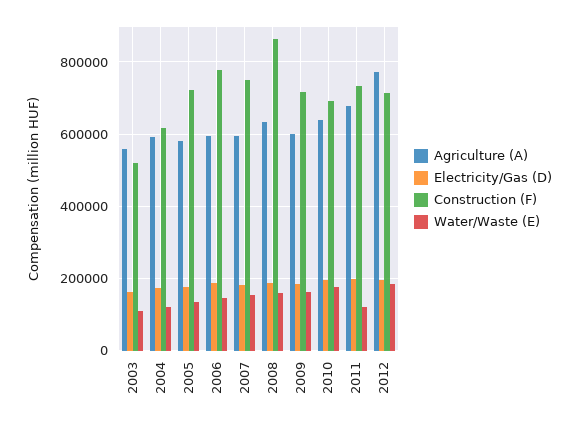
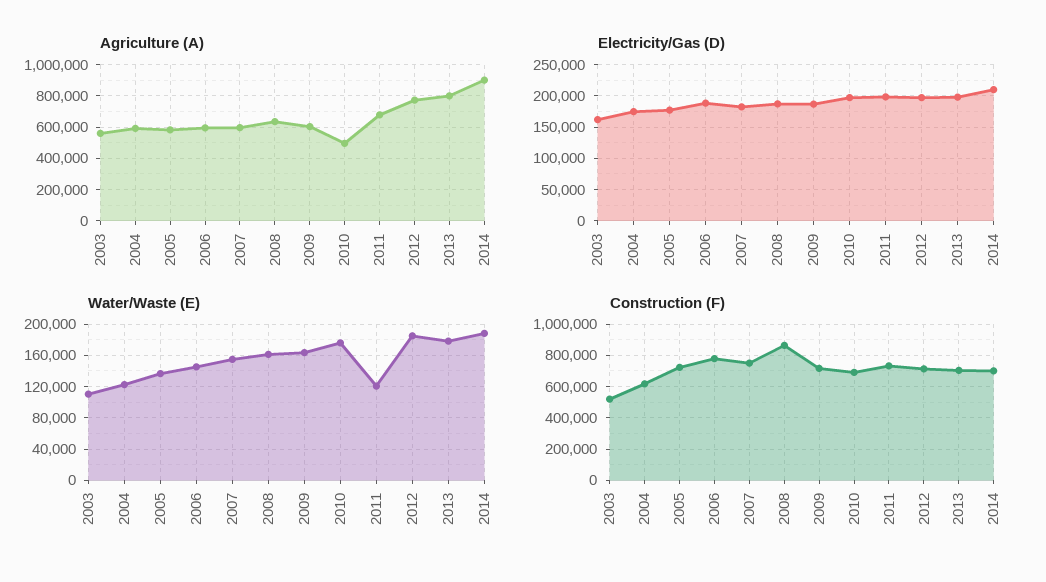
Agriculture (A), 2010: 640000 -> 500000
Agriculture (A), 2013: none -> 800000
Agriculture (A), 2014: none -> 900000
Electricity/Gas (D), 2013: none -> 200000
Electricity/Gas (D), 2014: none -> 210000
Water/Waste (E), 2013: none -> 180000
Water/Waste (E), 2014: none -> 190000
Construction (F), 2013: none -> 700000
Construction (F), 2014: none -> 700000

